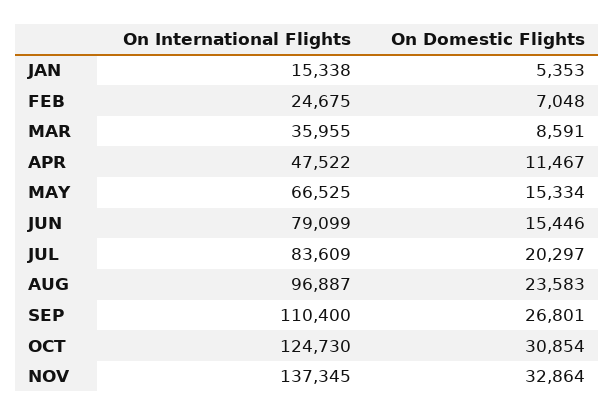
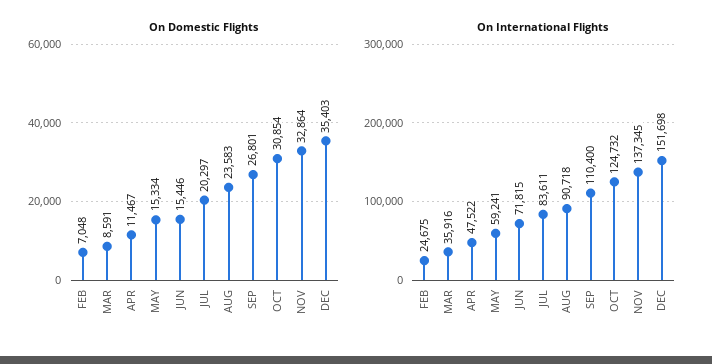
On International Flights, JAN: 15338 -> none
On Domestic Flights, JAN: 5353 -> none
On International Flights, MAR: 35955 -> 35916
On International Flights, MAY: 66525 -> 59241
On International Flights, JUN: 79099 -> 71815
On International Flights, JUL: 83609 -> 83611
On International Flights, AUG: 96887 -> 90718
On International Flights, OCT: 124730 -> 124732
On Domestic Flights, DEC: none -> 35403
On International Flights, DEC: none -> 151698

